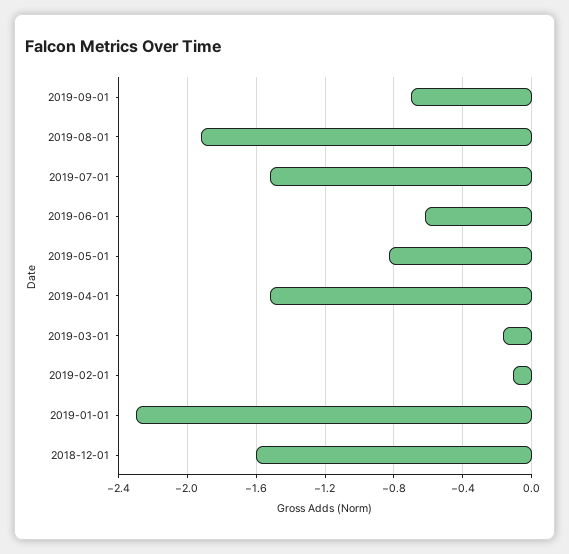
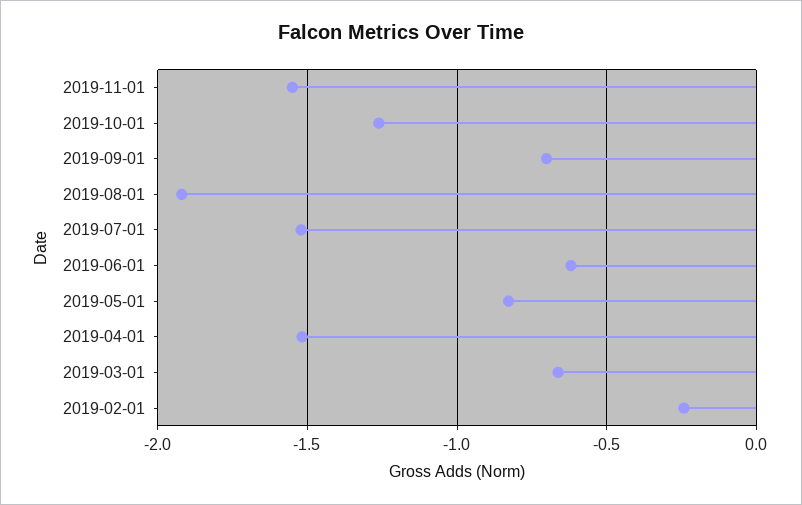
2019-03-01: -0.15 -> -0.65
2019-02-01: -0.1 -> -0.25
2019-01-01: -2.3 -> none
2018-12-01: -1.6 -> none
2019-11-01: none -> -1.55
2019-10-01: none -> -1.25

